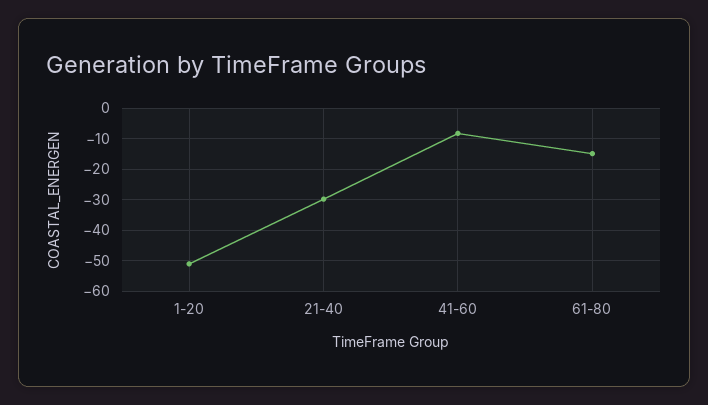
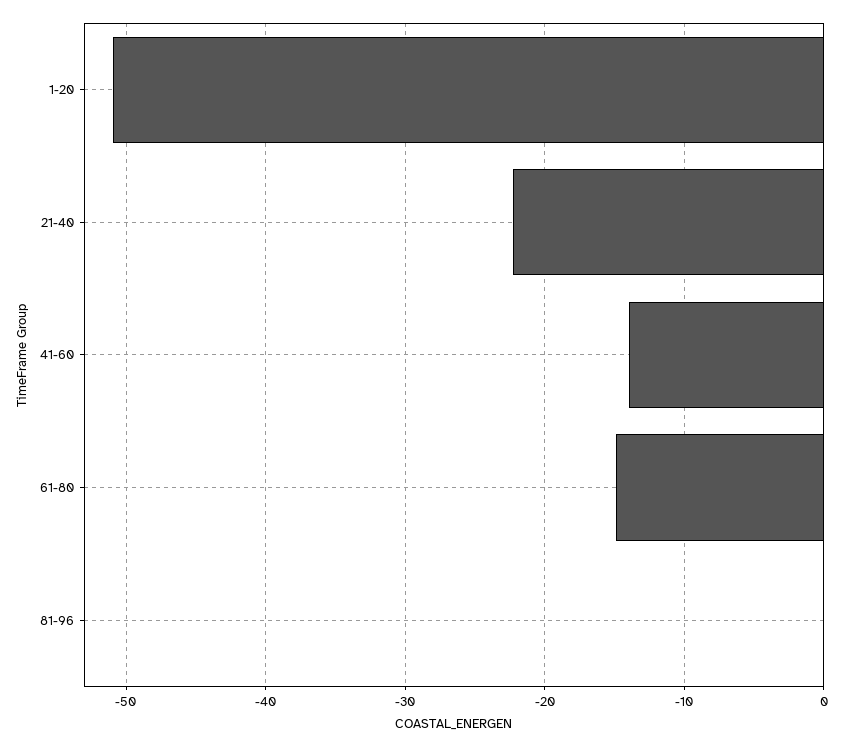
21-40: -30 -> -22
41-60: -8 -> -14
81-96: none -> 0

